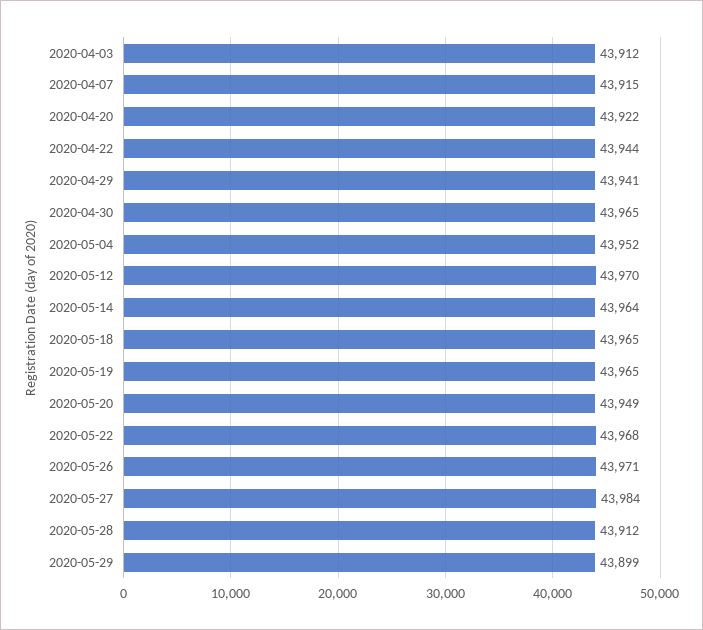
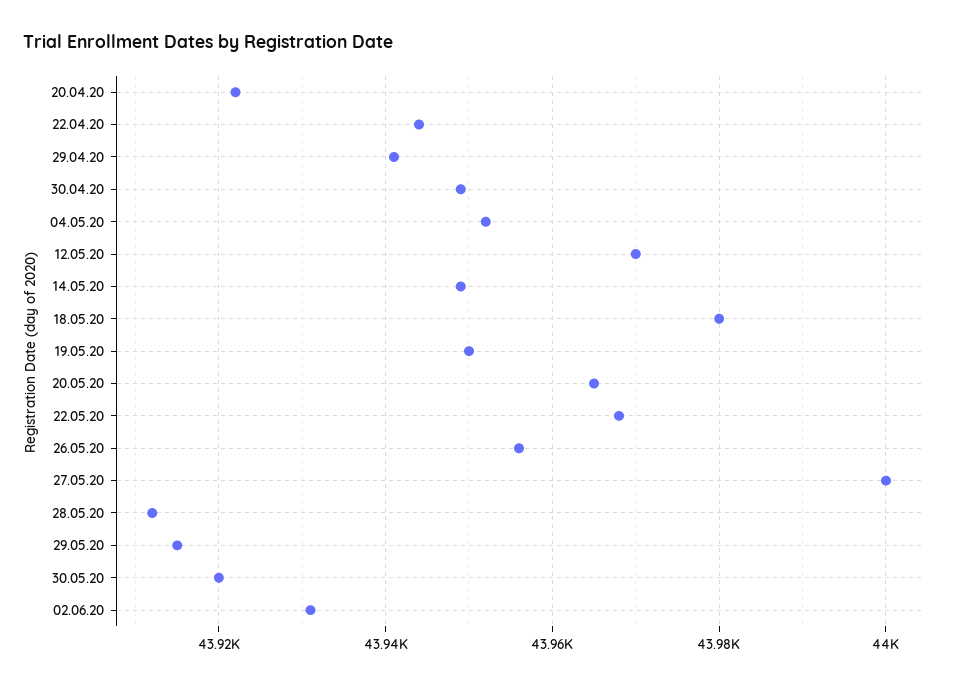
2020-04-03: 43912 -> none
2020-04-07: 43915 -> none
2020-04-30: 43965 -> 43950
2020-05-14: 43964 -> 43950
2020-05-18: 43965 -> 43980
2020-05-19: 43965 -> 43950
2020-05-20: 43949 -> 43965
2020-05-26: 43971 -> 43955
2020-05-27: 43984 -> 44000
2020-05-29: 43899 -> 43915
30.05.20: none -> 43920
02.06.20: none -> 43930

